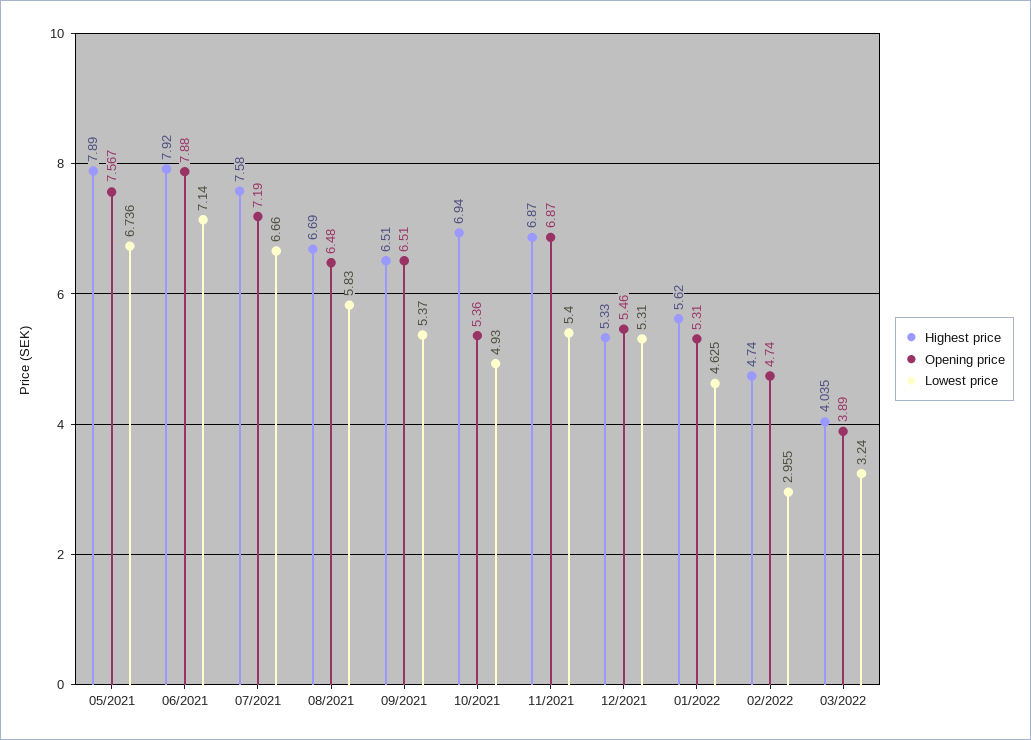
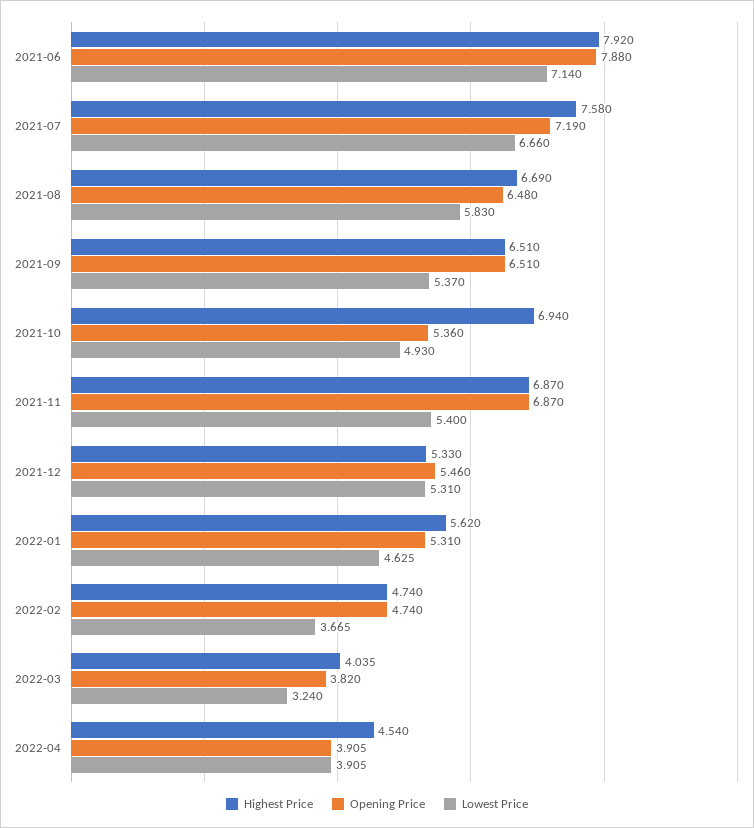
Highest price, 05/2021: 7.89 -> none
Opening price, 05/2021: 7.567 -> none
Lowest price, 05/2021: 6.736 -> none
Lowest price, 02/2022: 2.955 -> 3.665
Opening price, 03/2022: 3.89 -> 3.82
Highest price, 2022-04: none -> 4.54
Opening price, 2022-04: none -> 3.905
Lowest price, 2022-04: none -> 3.905

